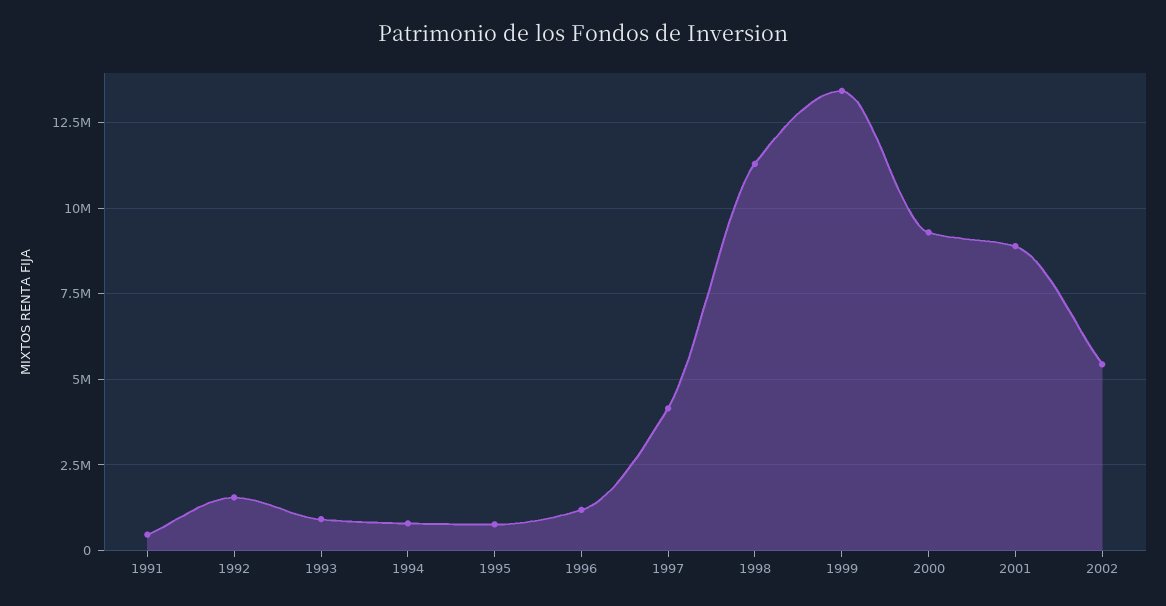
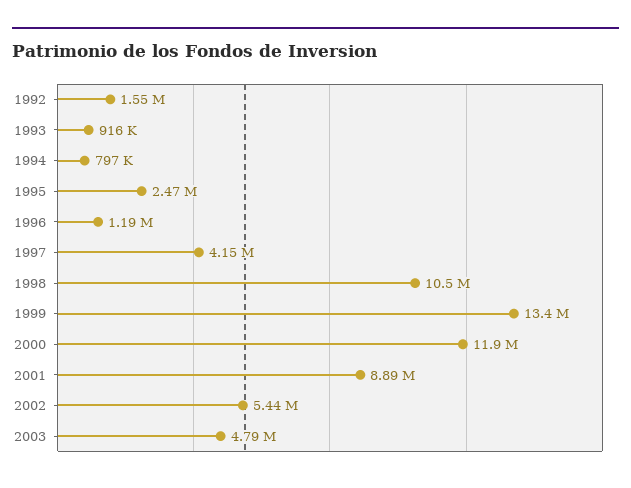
1991: 500000 -> none
1995: 750000 -> 2470000
1998: 11250000 -> 10500000
2000: 9250000 -> 11900000
2003: none -> 4790000

